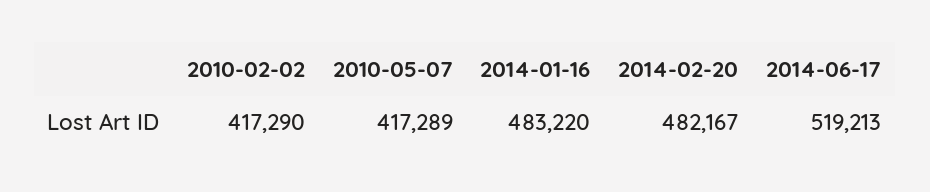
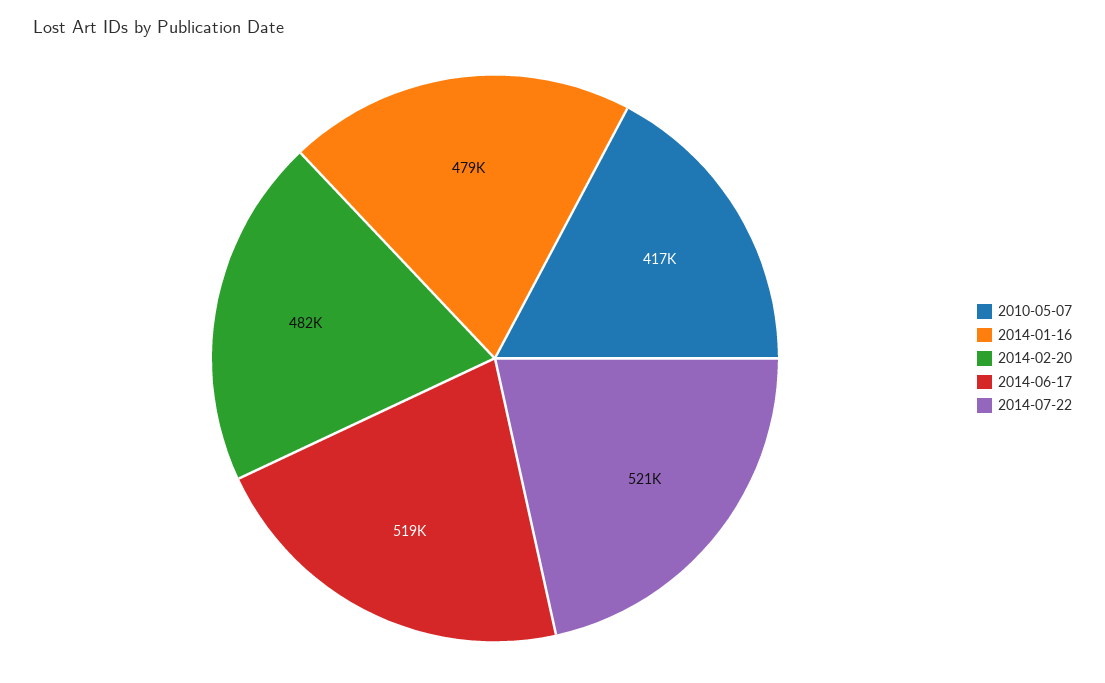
2010-02-02: 417290 -> none
2014-01-16: 483220 -> 479000
2014-07-22: none -> 521000

